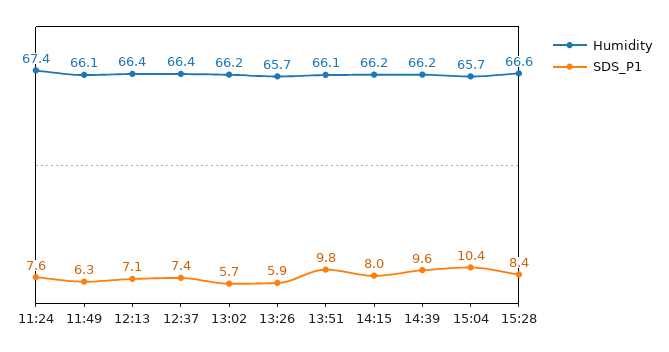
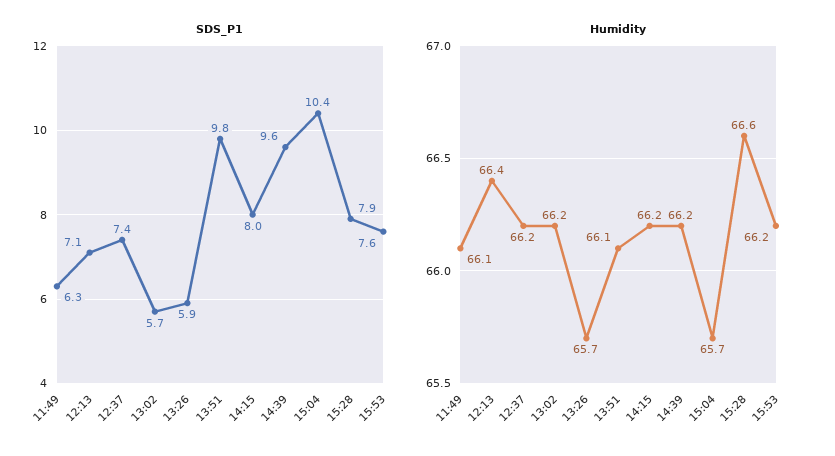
Humidity, 11:24: 67.4 -> none
SDS_P1, 11:24: 7.6 -> none
Humidity, 12:37: 66.4 -> 66.2
SDS_P1, 15:28: 8.4 -> 7.9
SDS_P1, 15:53: none -> 7.6
Humidity, 15:53: none -> 66.2

